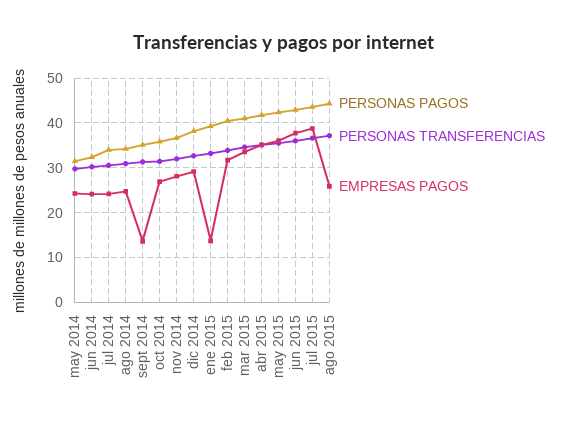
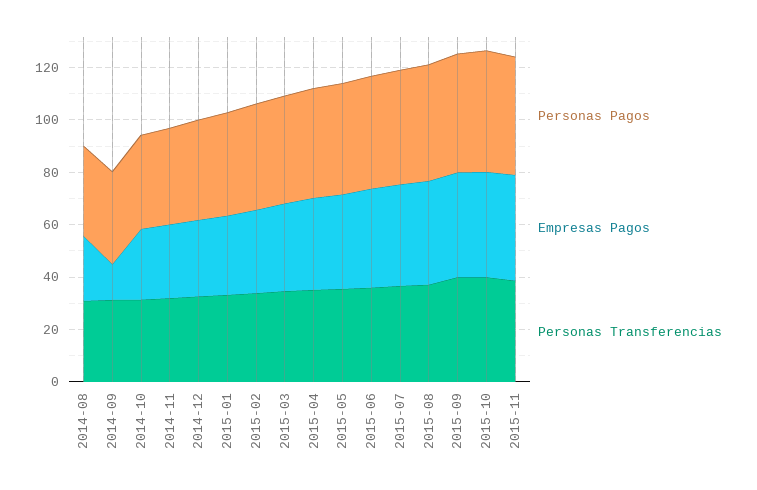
PERSONAS PAGOS, may 2014: 32 -> none
PERSONAS TRANSFERENCIAS, may 2014: 30 -> none
EMPRESAS PAGOS, may 2014: 24 -> none
PERSONAS PAGOS, jun 2014: 32 -> none
PERSONAS TRANSFERENCIAS, jun 2014: 30 -> none
EMPRESAS PAGOS, jun 2014: 24 -> none
PERSONAS PAGOS, jul 2014: 34 -> none
PERSONAS TRANSFERENCIAS, jul 2014: 30 -> none
EMPRESAS PAGOS, jul 2014: 24 -> none
EMPRESAS PAGOS, ene 2015: 14 -> 30
EMPRESAS PAGOS, ago 2015: 26 -> 40
PERSONAS PAGOS, 2015-09: none -> 45
EMPRESAS PAGOS, 2015-09: none -> 40
PERSONAS TRANSFERENCIAS, 2015-09: none -> 40
PERSONAS PAGOS, 2015-10: none -> 45
EMPRESAS PAGOS, 2015-10: none -> 40
PERSONAS TRANSFERENCIAS, 2015-10: none -> 40
PERSONAS PAGOS, 2015-11: none -> 45
EMPRESAS PAGOS, 2015-11: none -> 40
PERSONAS TRANSFERENCIAS, 2015-11: none -> 40

